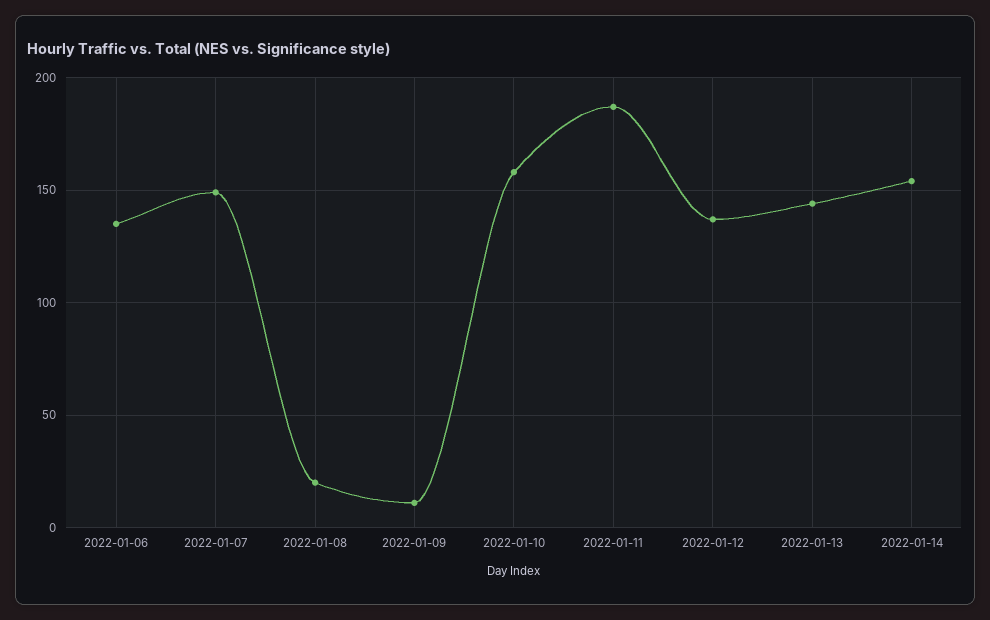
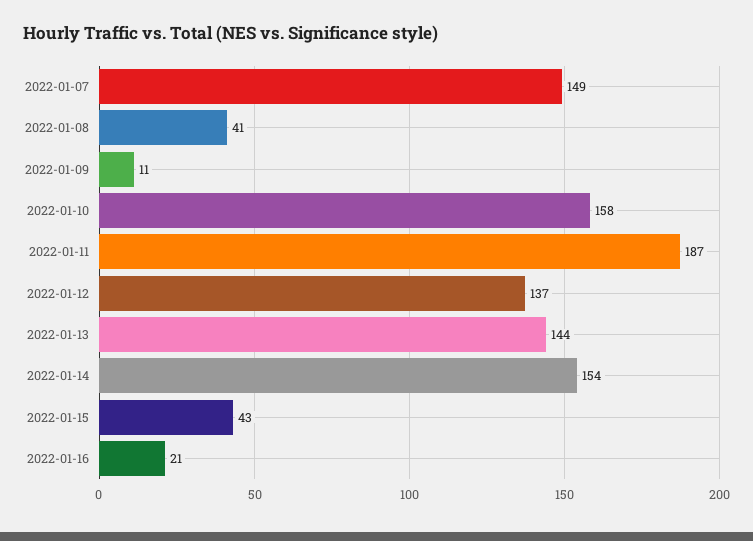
2022-01-06: 135 -> none
2022-01-08: 20 -> 41
2022-01-15: none -> 43
2022-01-16: none -> 21

